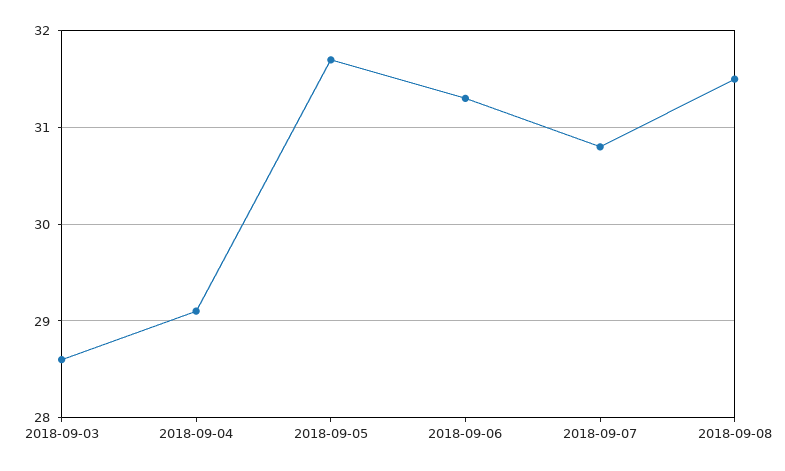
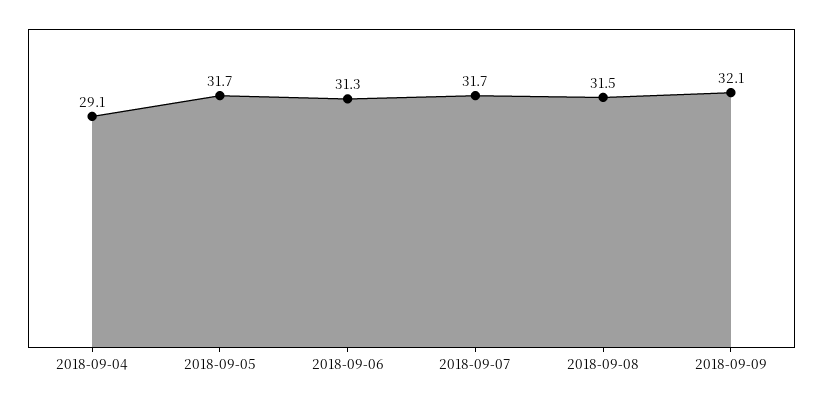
2018-09-03: 28.6 -> none
2018-09-07: 30.8 -> 31.7
2018-09-09: none -> 32.1

